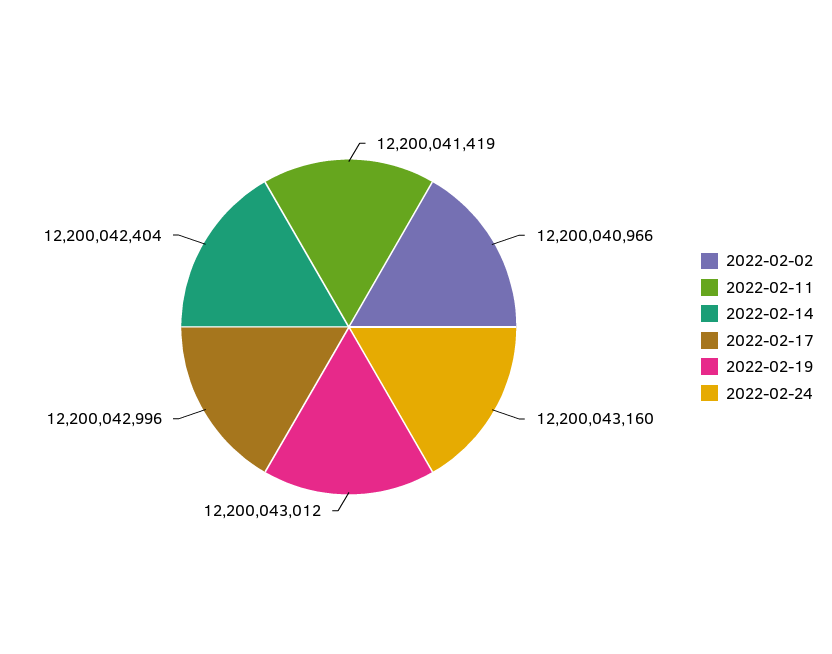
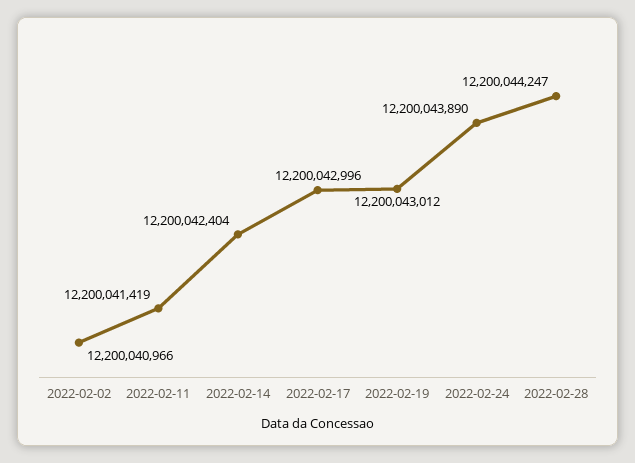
2022-02-24: 12200043160 -> 12200043890
2022-02-28: none -> 12200044247

